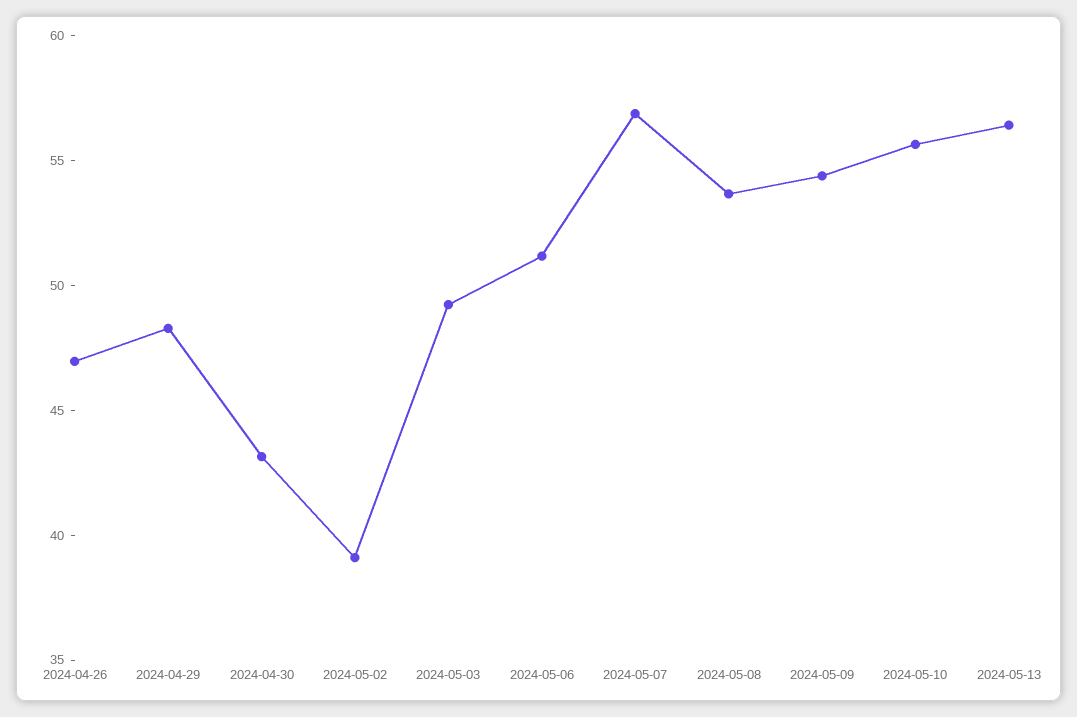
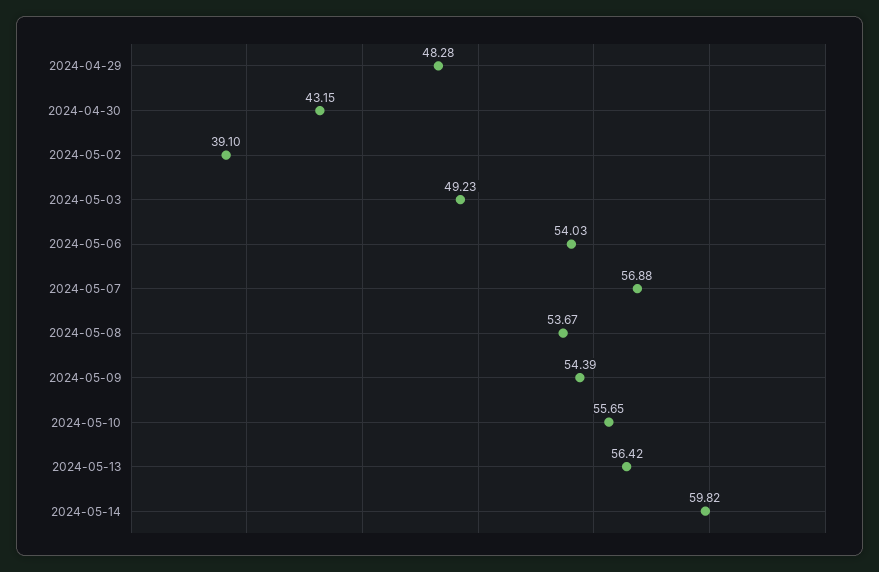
2024-04-26: 47 -> none
2024-05-06: 51 -> 54.03
2024-05-14: none -> 59.82

